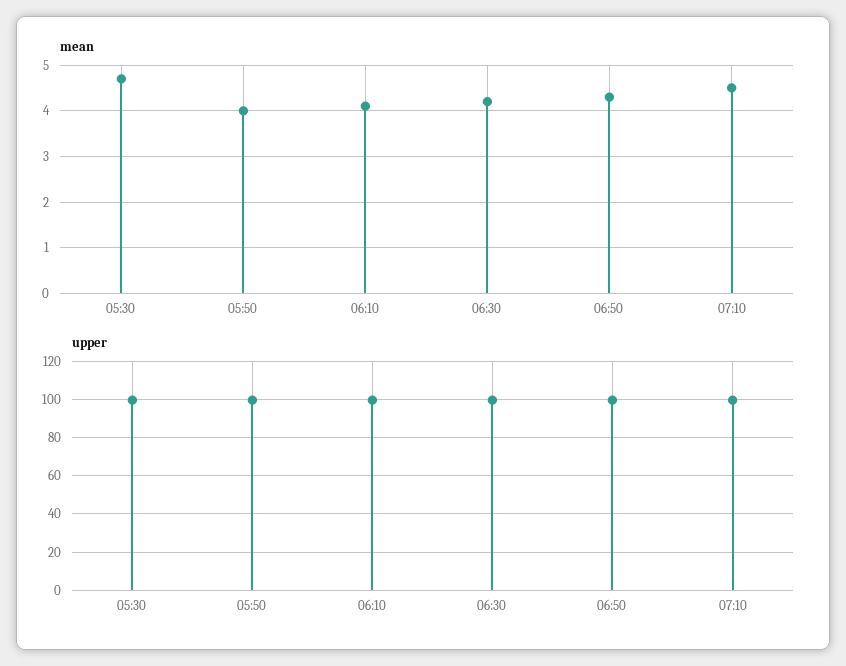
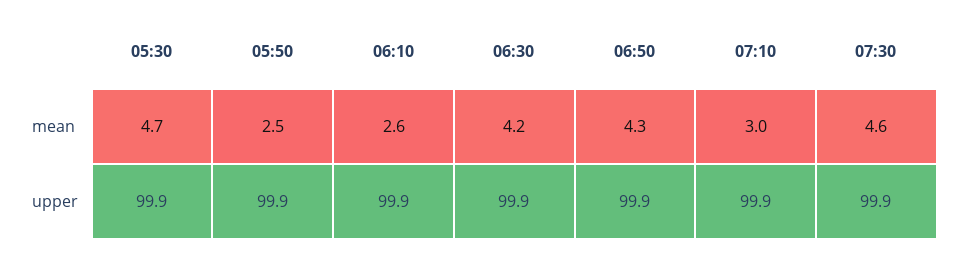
mean, 05:50: 4 -> 2.5
mean, 06:10: 4 -> 2.6
mean, 07:10: 4.5 -> 3
mean, 07:30: none -> 4.6
upper, 07:30: none -> 99.9

